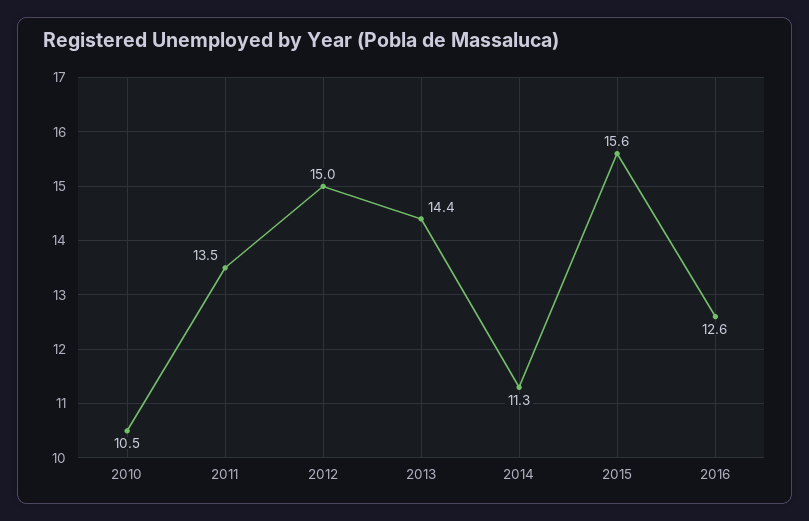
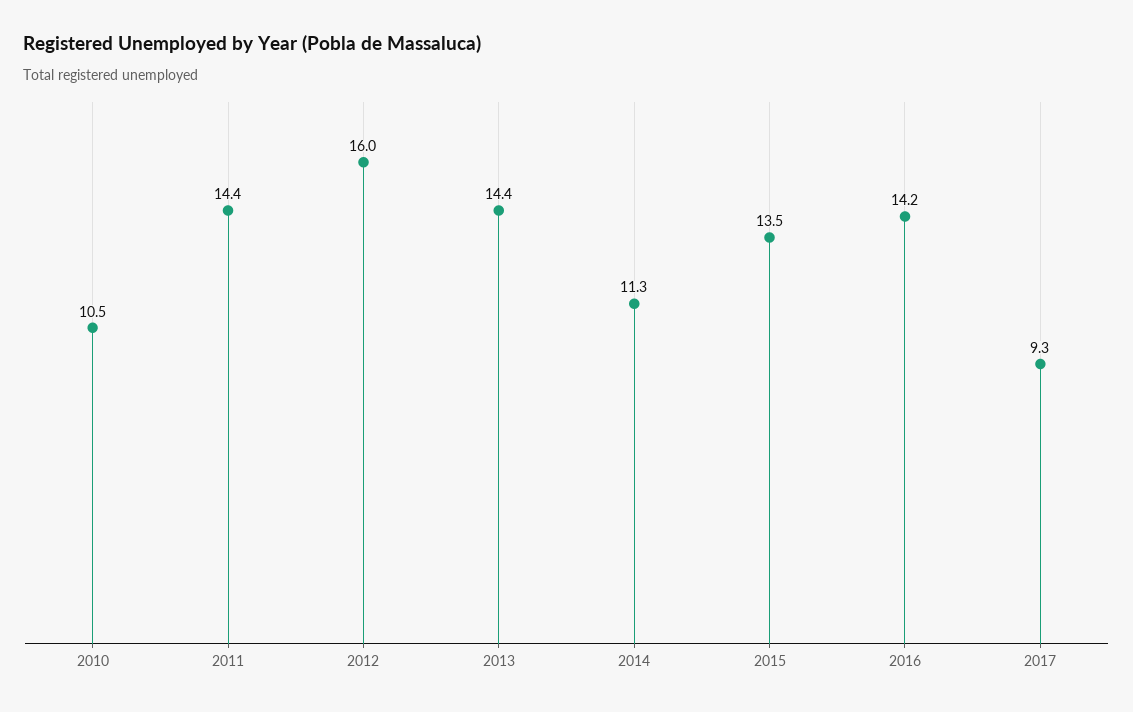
2011: 13.5 -> 14.4
2012: 15 -> 16
2015: 15.6 -> 13.5
2016: 12.6 -> 14.2
2017: none -> 9.3

